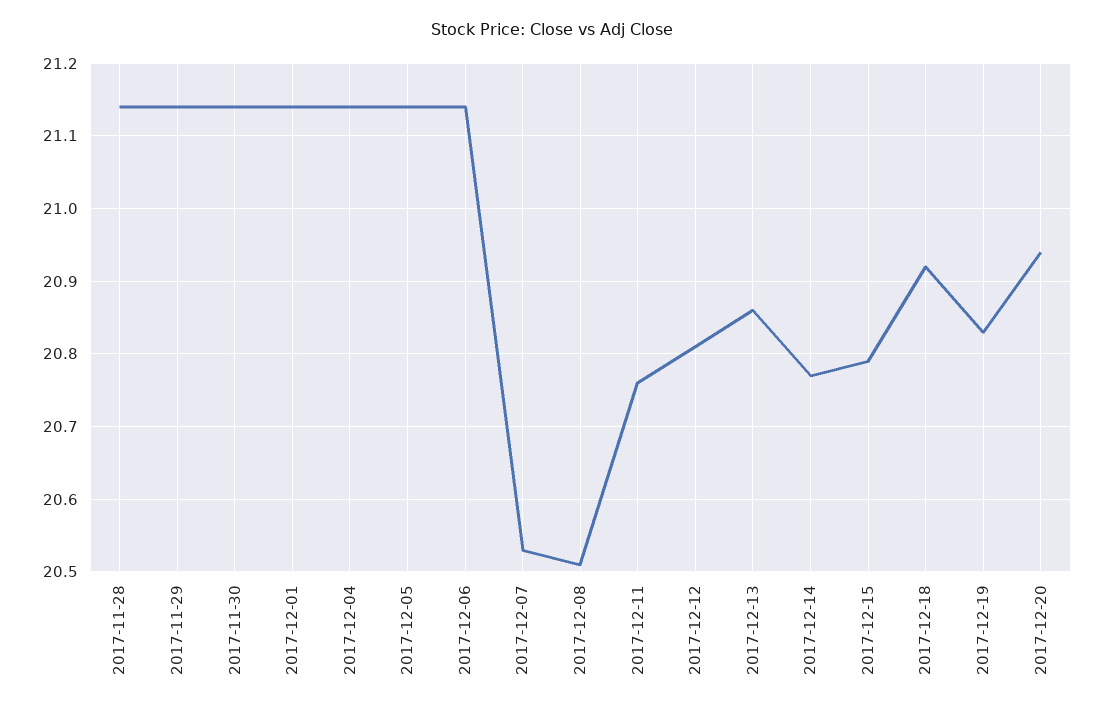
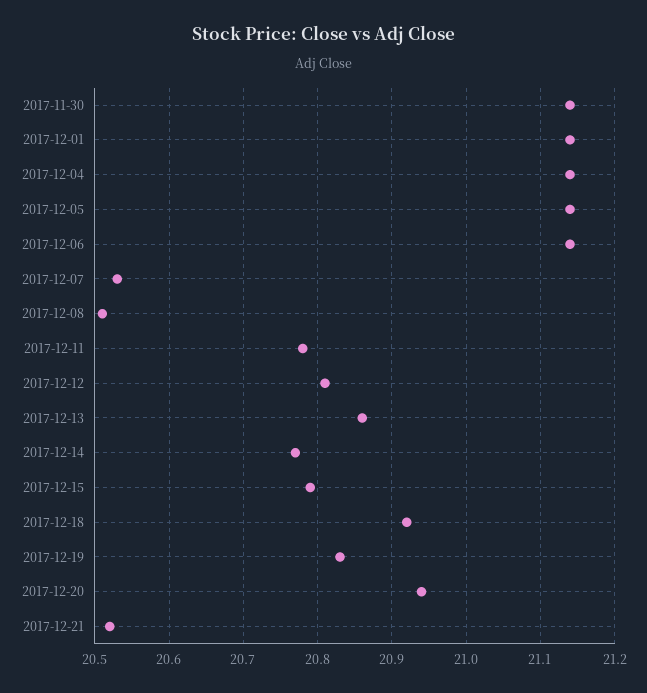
2017-11-28: 21.14 -> none
2017-11-29: 21.14 -> none
2017-12-11: 20.76 -> 20.78
2017-12-21: none -> 20.52

